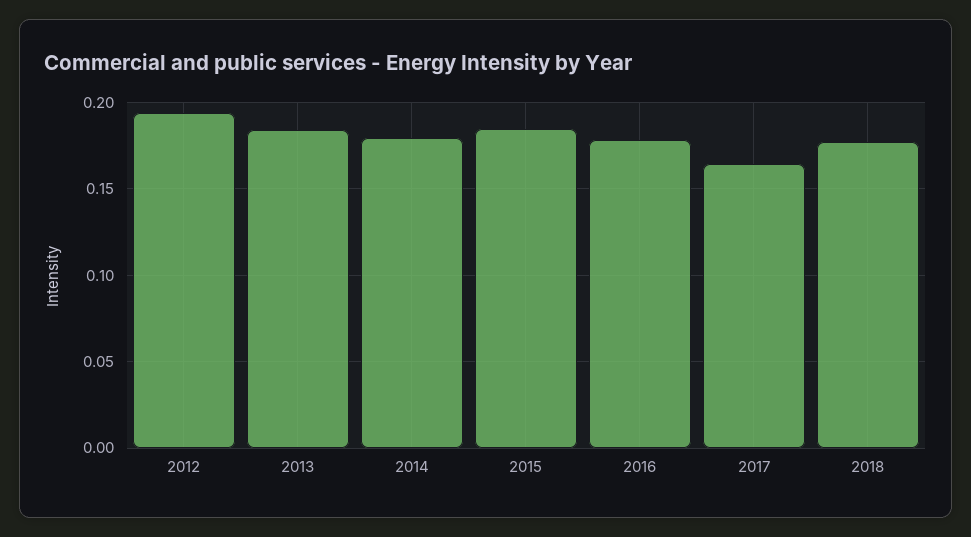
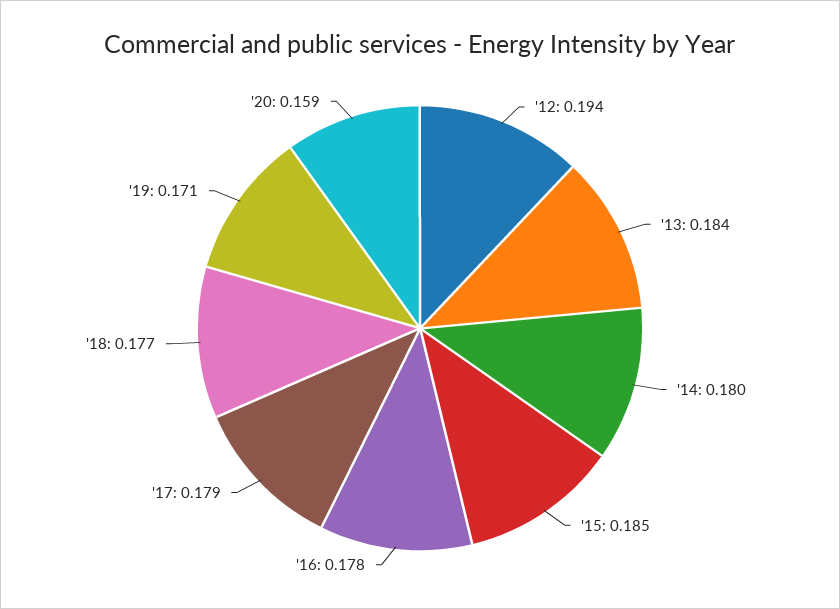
2017: 0.165 -> 0.179
'19: none -> 0.171
'20: none -> 0.159

